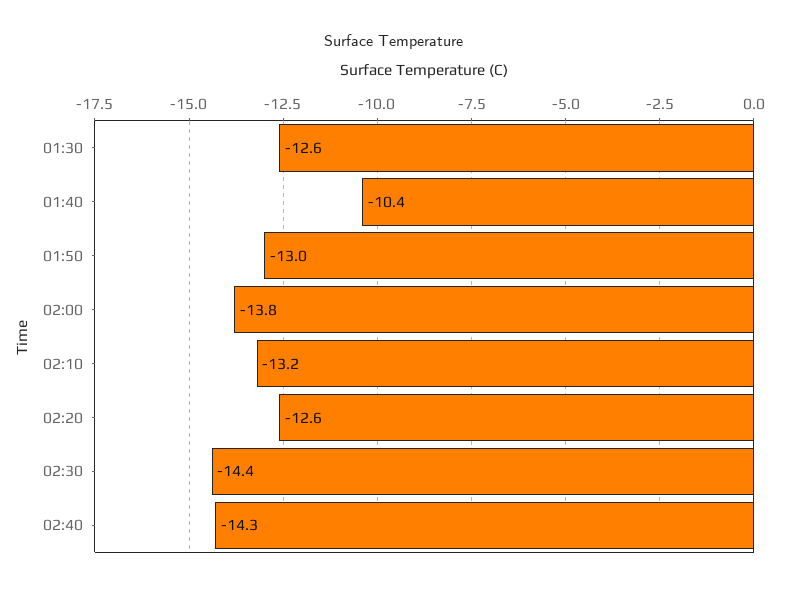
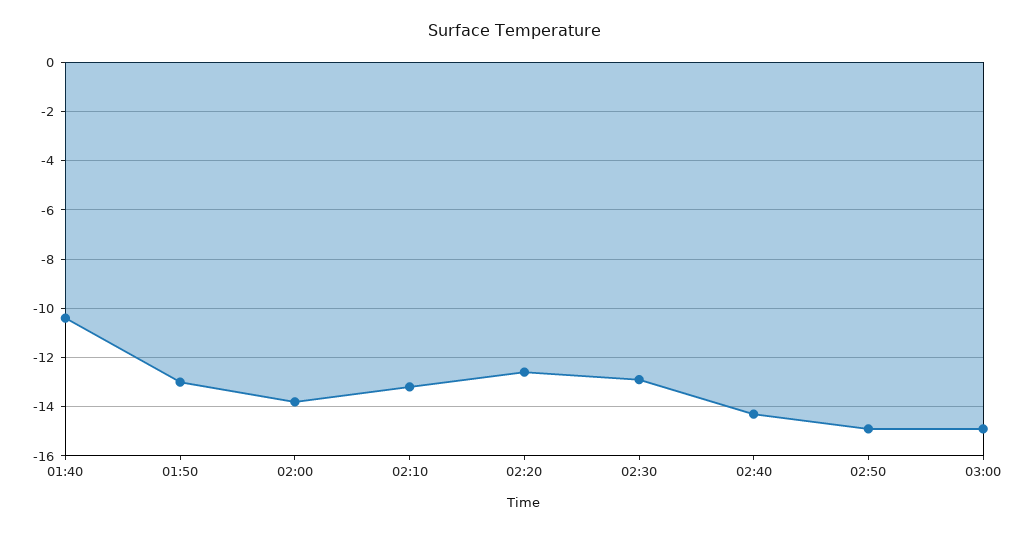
01:30: -12.6 -> none
02:30: -14.4 -> -13
02:50: none -> -15
03:00: none -> -15

